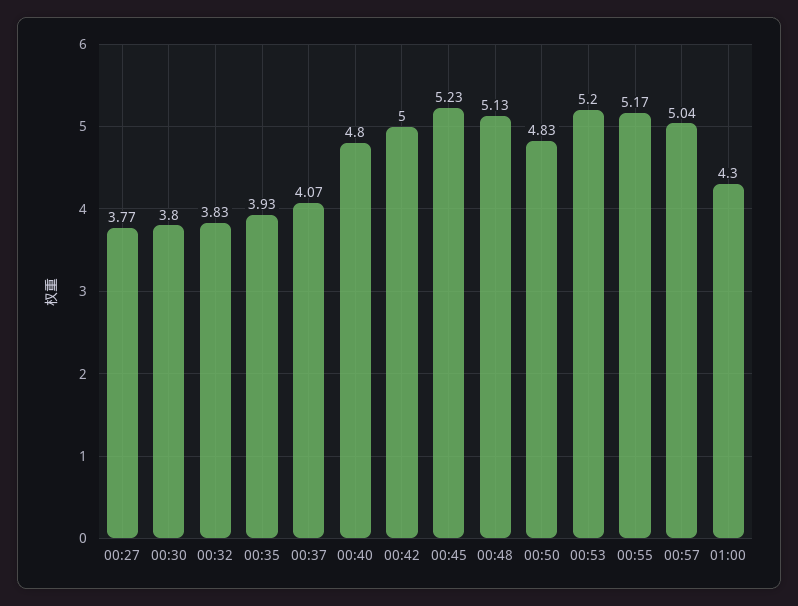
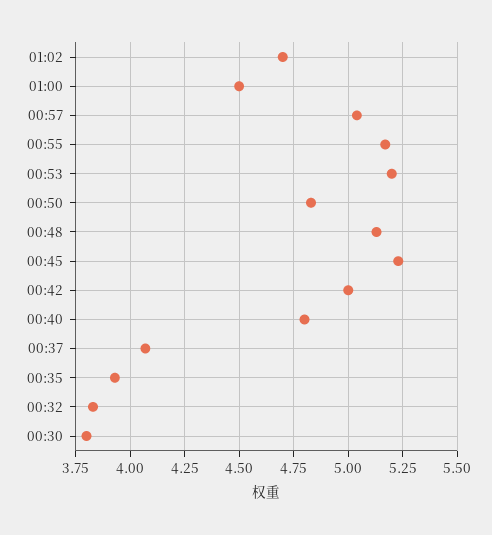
00:27: 3.77 -> none
01:00: 4.3 -> 4.5
01:02: none -> 4.7

